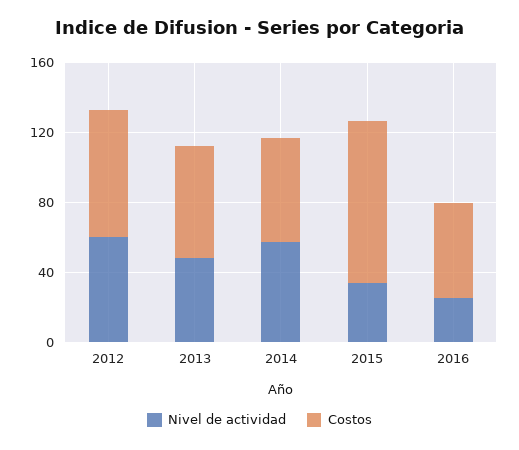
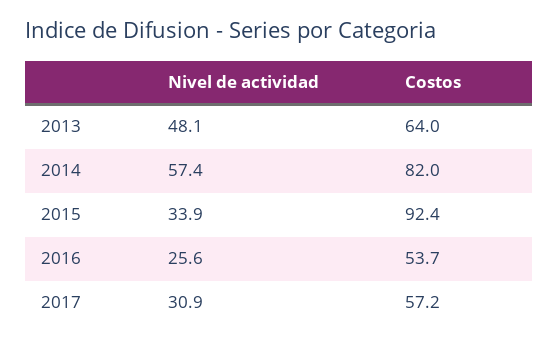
Nivel de actividad, 2012: 60 -> none
Costos, 2012: 70 -> none
Costos, 2014: 60 -> 82
Nivel de actividad, 2017: none -> 30.9
Costos, 2017: none -> 57.2

